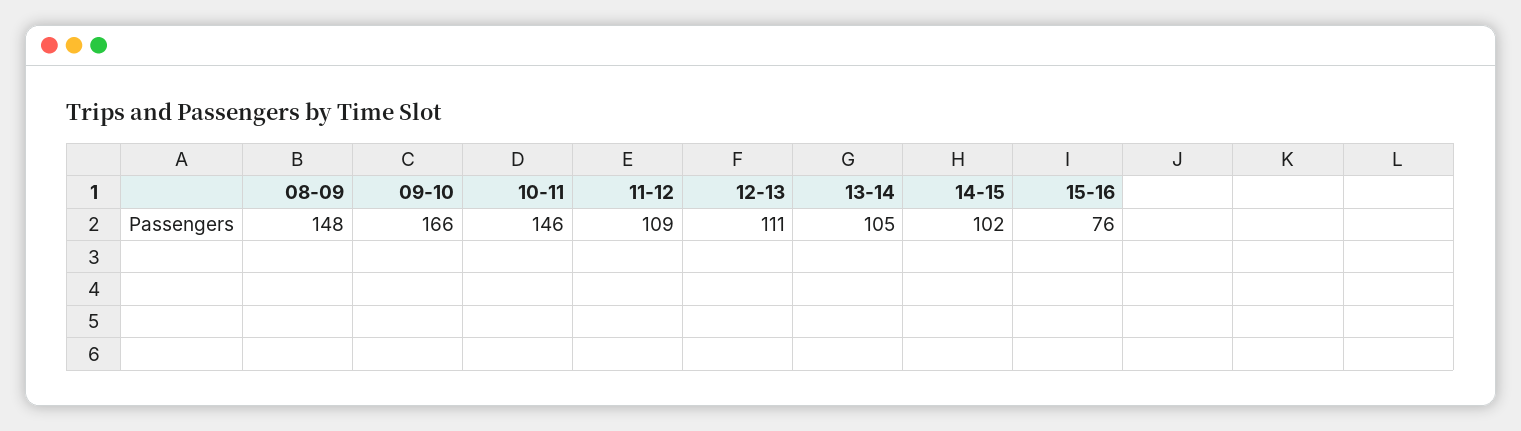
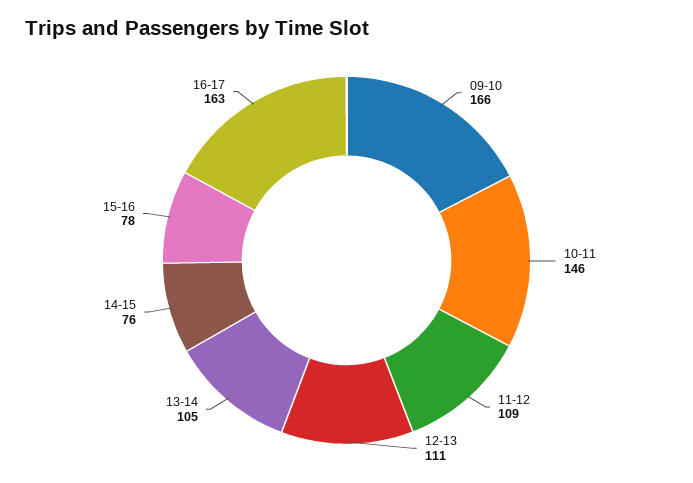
08-09: 148 -> none
14-15: 102 -> 76
15-16: 76 -> 78
16-17: none -> 163

